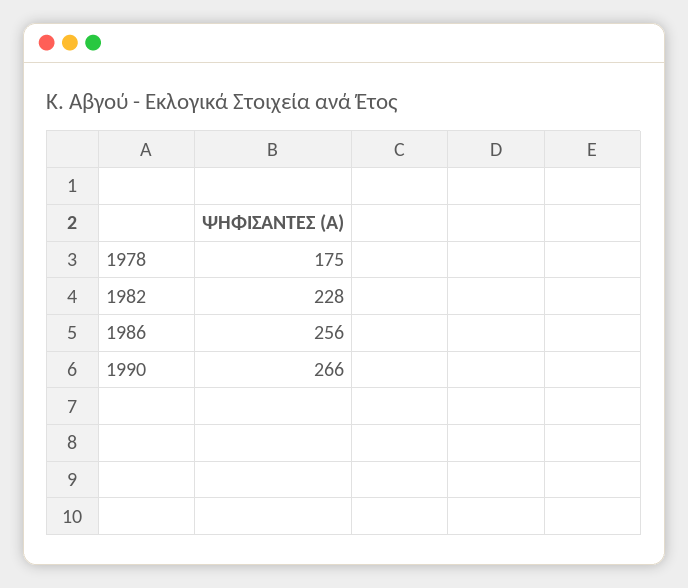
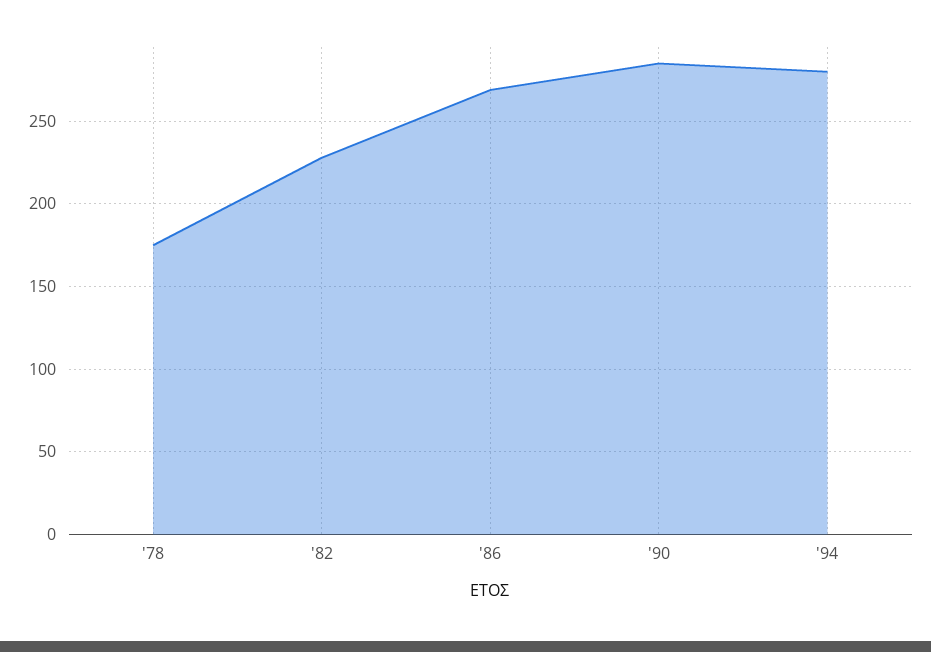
1986: 256 -> 270
1990: 266 -> 285
'94: none -> 280

